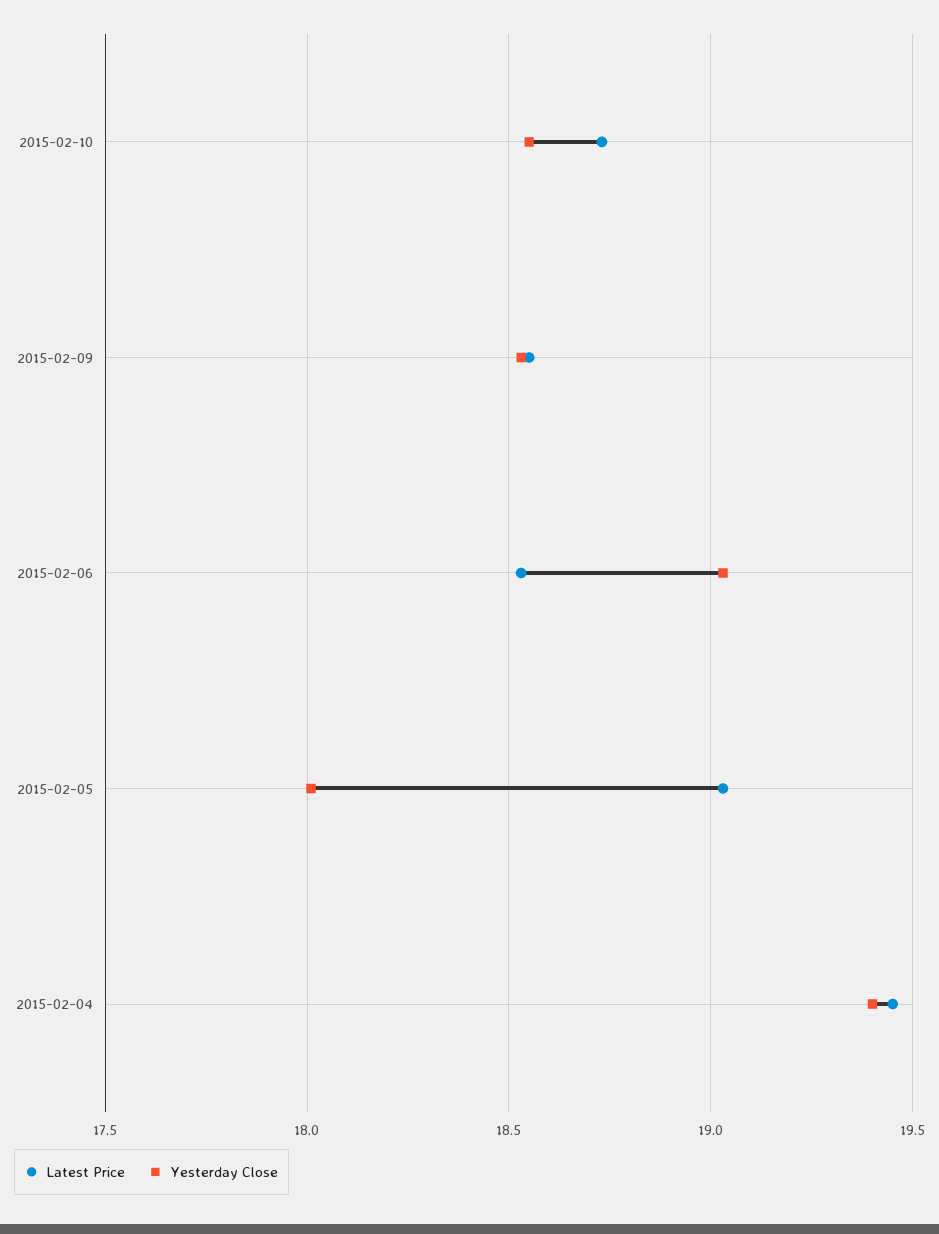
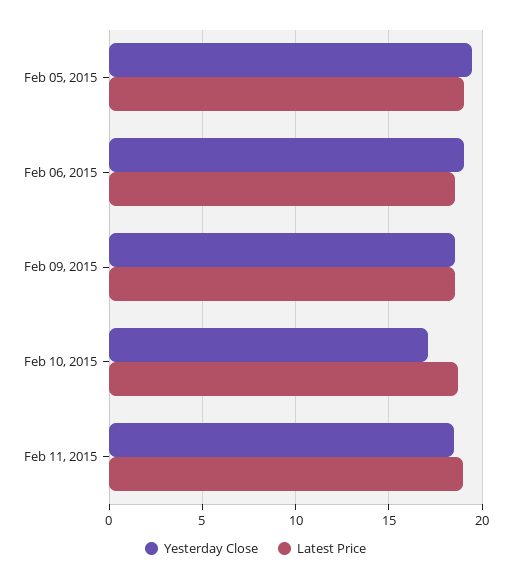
Yesterday Close, 2015-02-10: 18.55 -> 17
Yesterday Close, 2015-02-05: 18 -> 19.5
Latest Price, 2015-02-04: 19.45 -> none
Yesterday Close, 2015-02-04: 19.4 -> none
Yesterday Close, Feb 11, 2015: none -> 18.5
Latest Price, Feb 11, 2015: none -> 19

